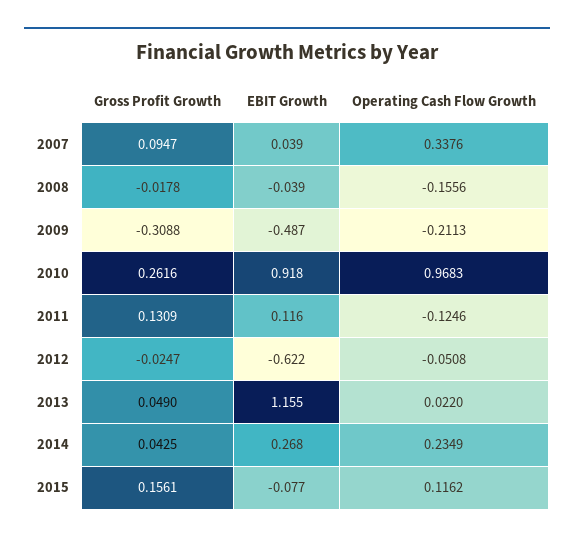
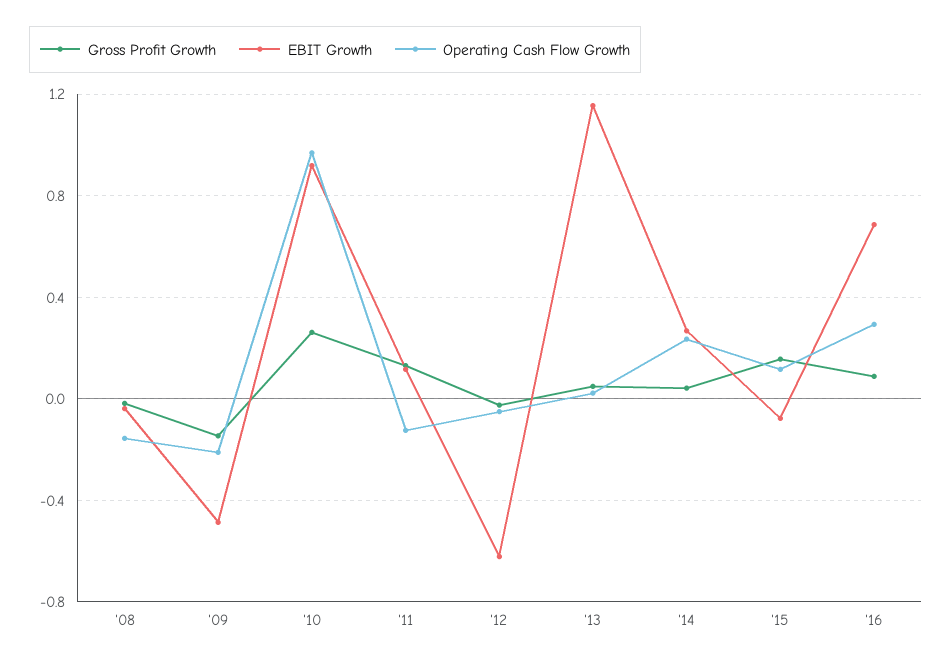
Gross Profit Growth, 2007: 0.0947 -> none
EBIT Growth, 2007: 0.039 -> none
Operating Cash Flow Growth, 2007: 0.3376 -> none
Gross Profit Growth, 2009: -0.3088 -> -0.15
Gross Profit Growth, '16: none -> 0.1
EBIT Growth, '16: none -> 0.7
Operating Cash Flow Growth, '16: none -> 0.3

